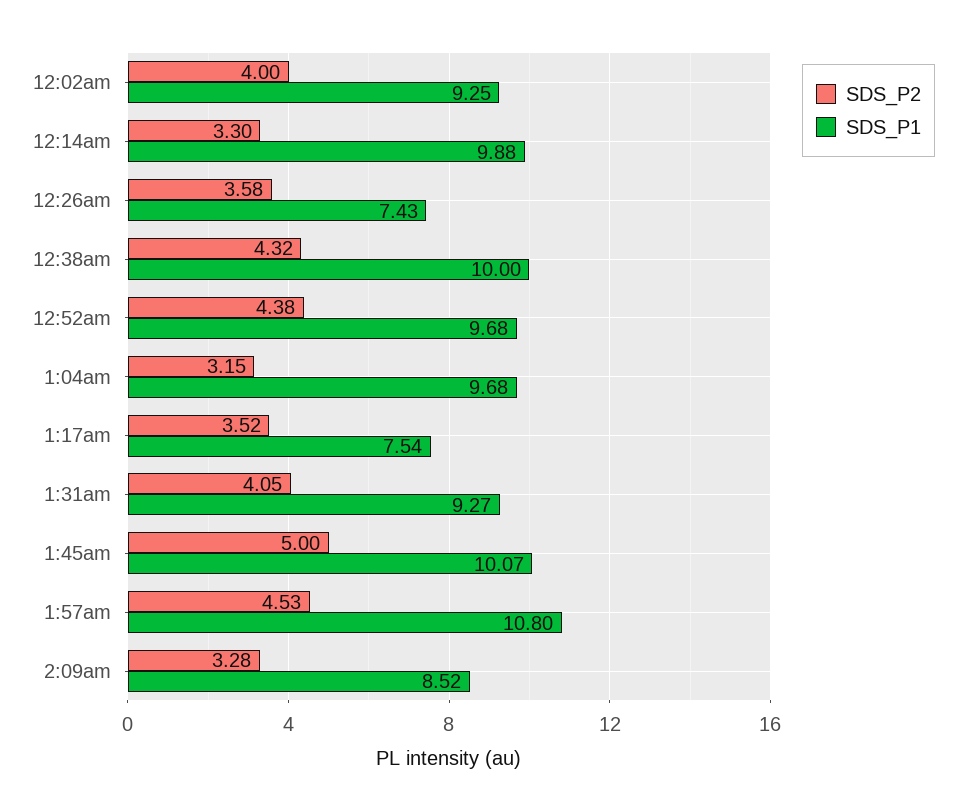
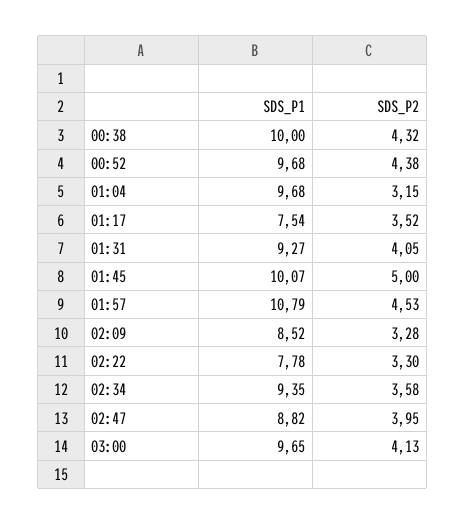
SDS_P2, 12:02am: 4 -> none
SDS_P1, 12:02am: 9.25 -> none
SDS_P2, 12:14am: 3.3 -> none
SDS_P1, 12:14am: 9.88 -> none
SDS_P2, 12:26am: 3.58 -> none
SDS_P1, 12:26am: 7.43 -> none
SDS_P1, 1:57am: 10.8 -> 10.79
SDS_P1, 02:22: none -> 7.78
SDS_P2, 02:22: none -> 3.3
SDS_P1, 02:34: none -> 9.35
SDS_P2, 02:34: none -> 3.58
SDS_P1, 02:47: none -> 8.82
SDS_P2, 02:47: none -> 3.95
SDS_P1, 03:00: none -> 9.65
SDS_P2, 03:00: none -> 4.13

